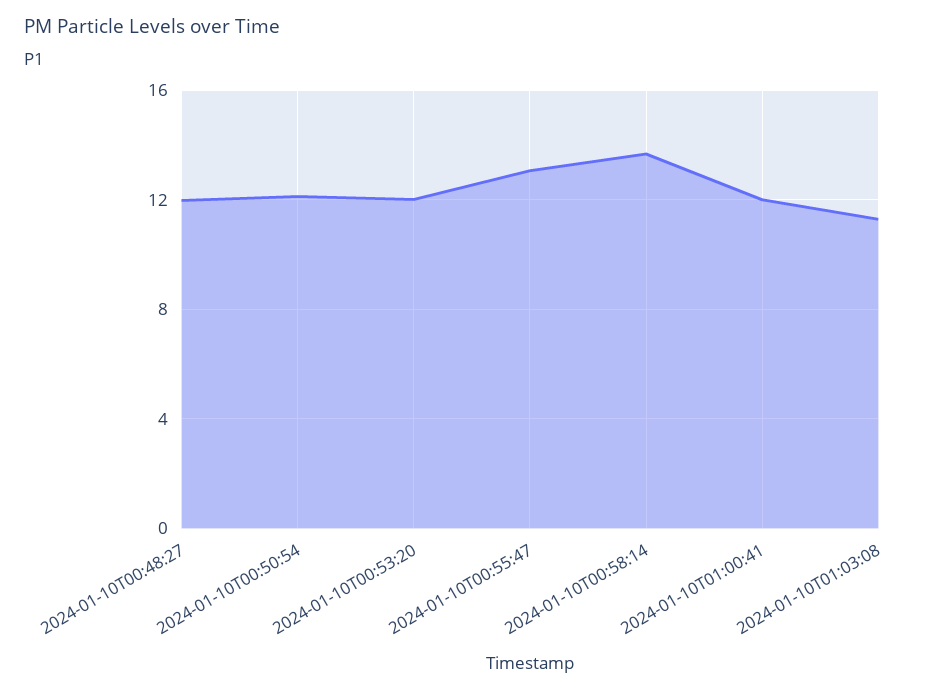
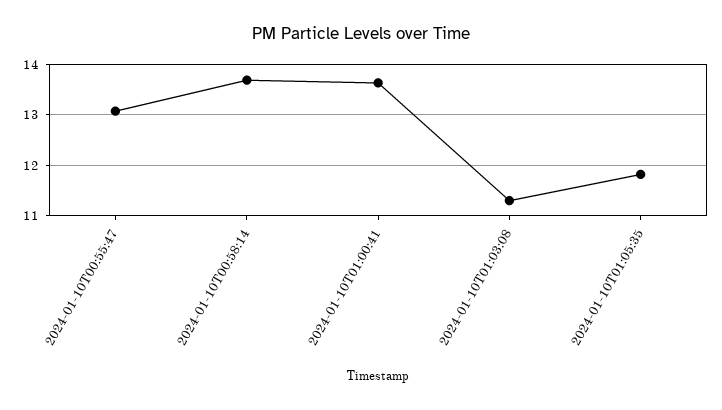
2024-01-10T00:48:27: 12 -> none
2024-01-10T00:50:54: 12 -> none
2024-01-10T00:53:20: 12 -> none
2024-01-10T01:00:41: 12 -> 13.6
2024-01-10T01:05:35: none -> 11.8

